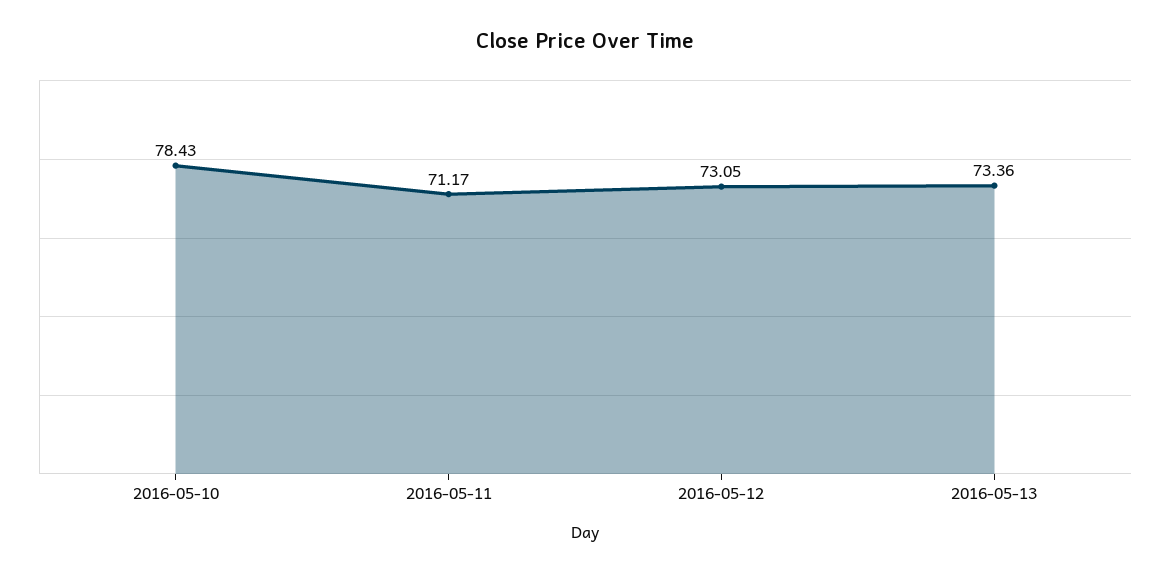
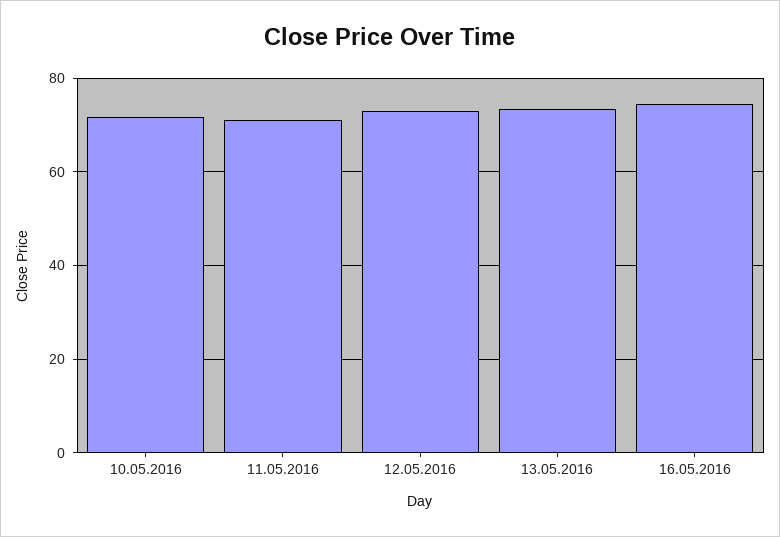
2016-05-10: 78.43 -> 72
16.05.2016: none -> 74

